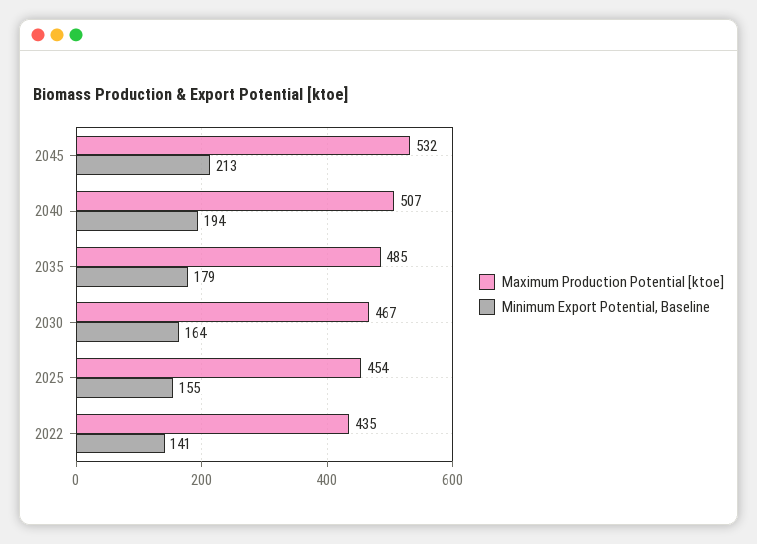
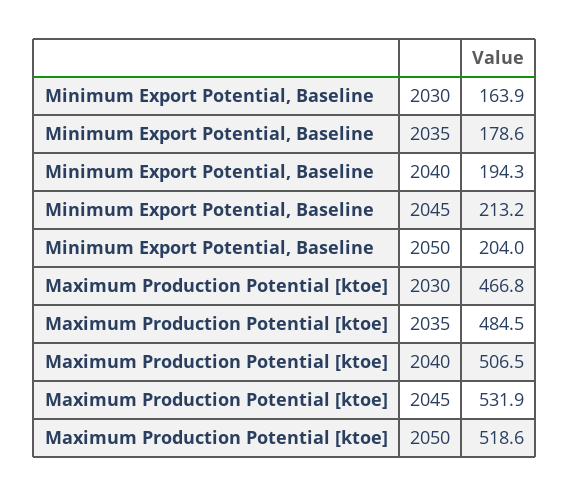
Maximum Production Potential [ktoe], 2025: 454 -> none
Minimum Export Potential, Baseline, 2025: 155 -> none
Maximum Production Potential [ktoe], 2022: 435 -> none
Minimum Export Potential, Baseline, 2022: 141 -> none
Minimum Export Potential, Baseline, 2050: none -> 204
Maximum Production Potential [ktoe], 2050: none -> 518.6

